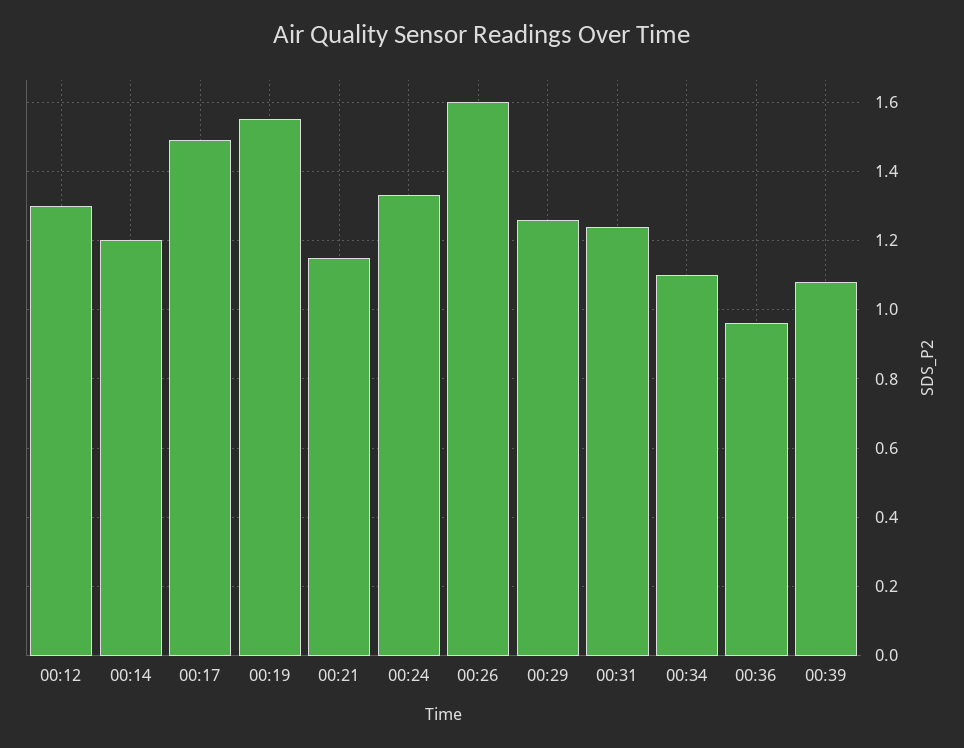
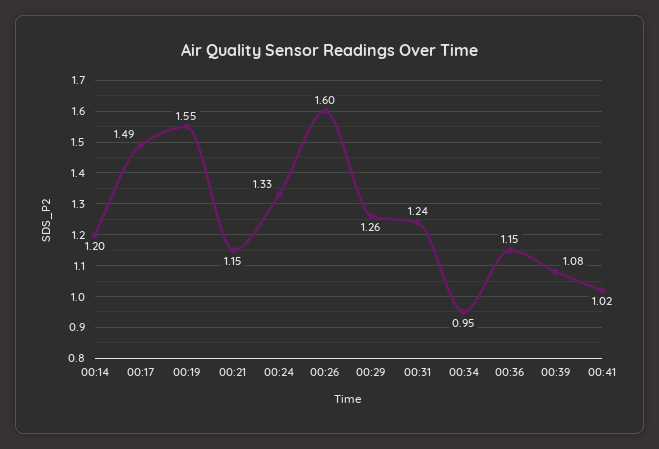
00:12: 1.3 -> none
00:34: 1.1 -> 0.95
00:36: 0.95 -> 1.15
00:41: none -> 1.02

